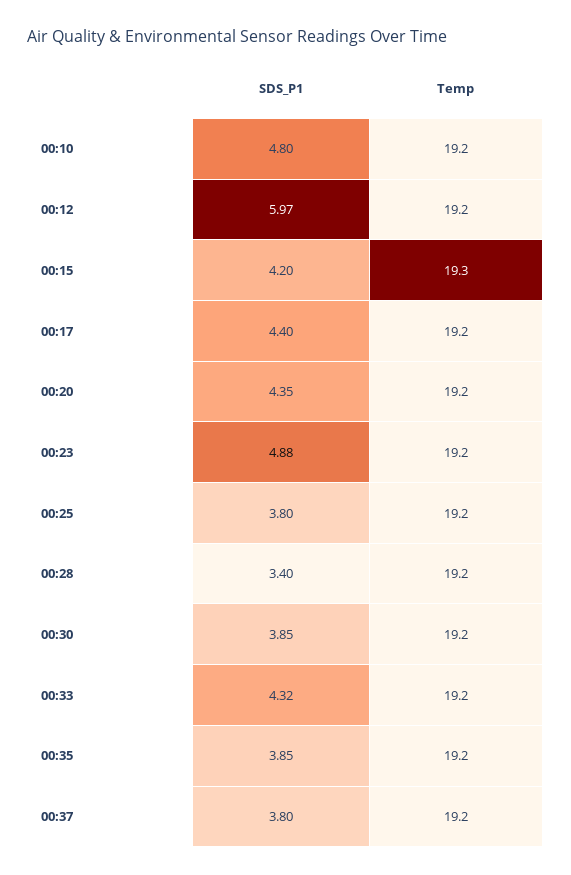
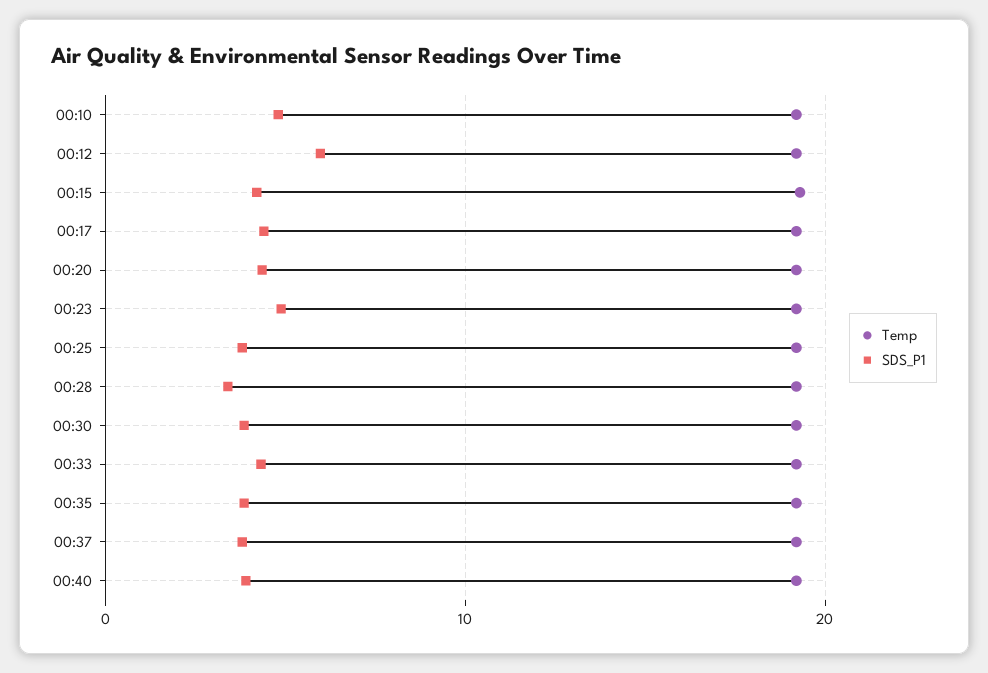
Temp, 00:40: none -> 19
SDS_P1, 00:40: none -> 4

